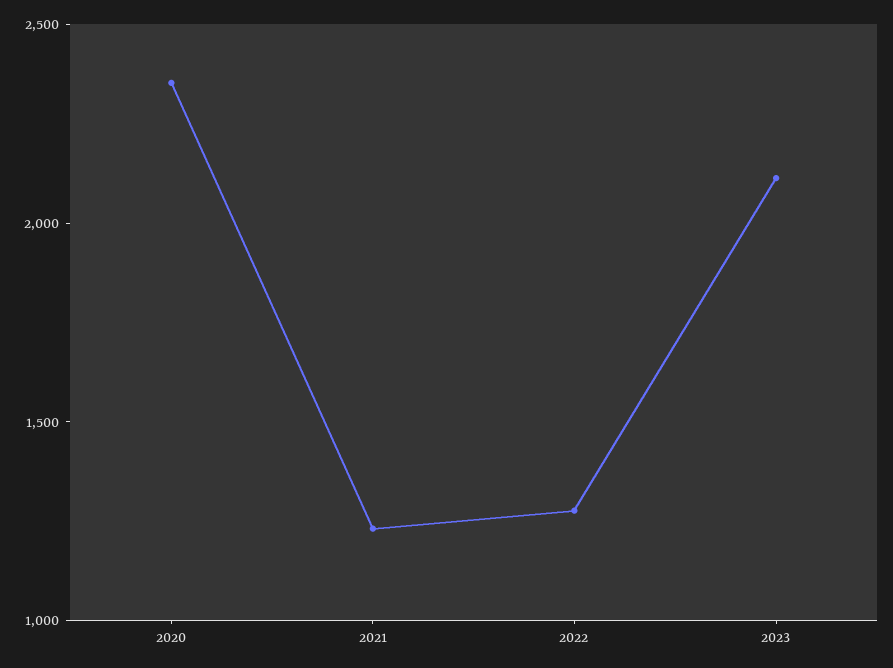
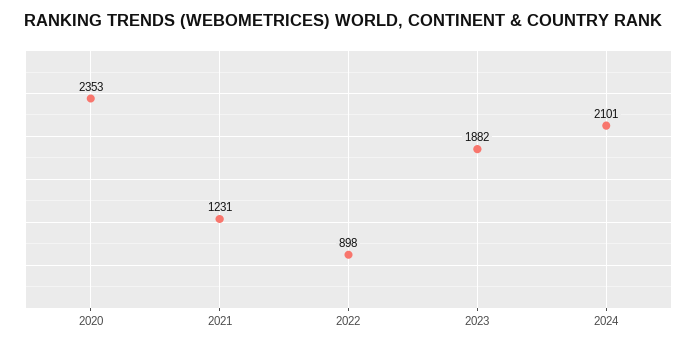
2022: 1300 -> 898
2023: 2100 -> 1882
2024: none -> 2101

